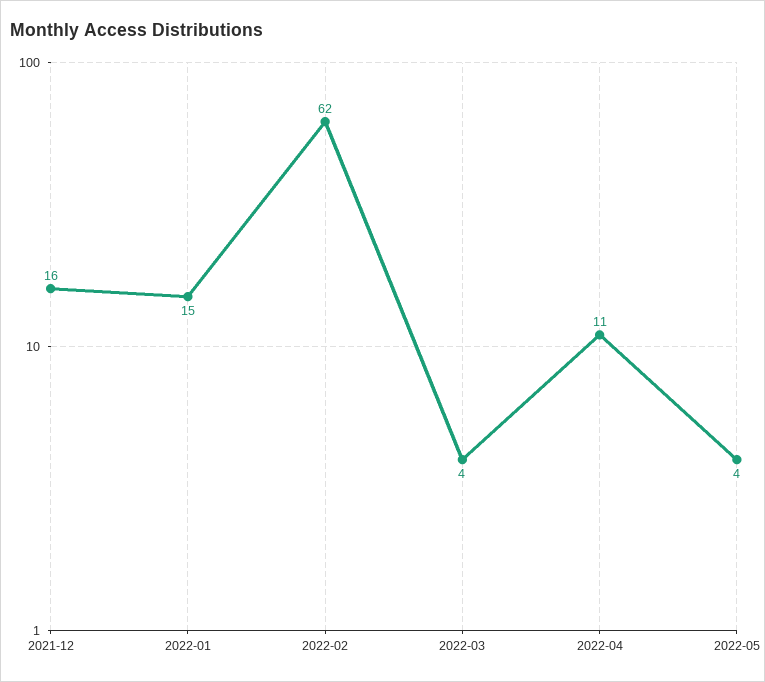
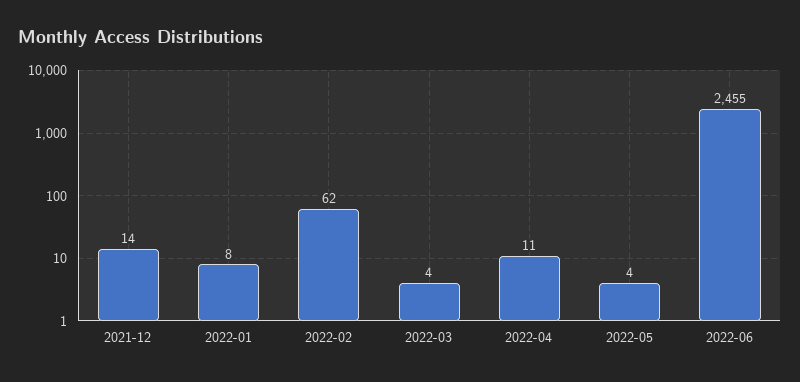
2021-12: 16 -> 14
2022-01: 15 -> 8
2022-06: none -> 2455

